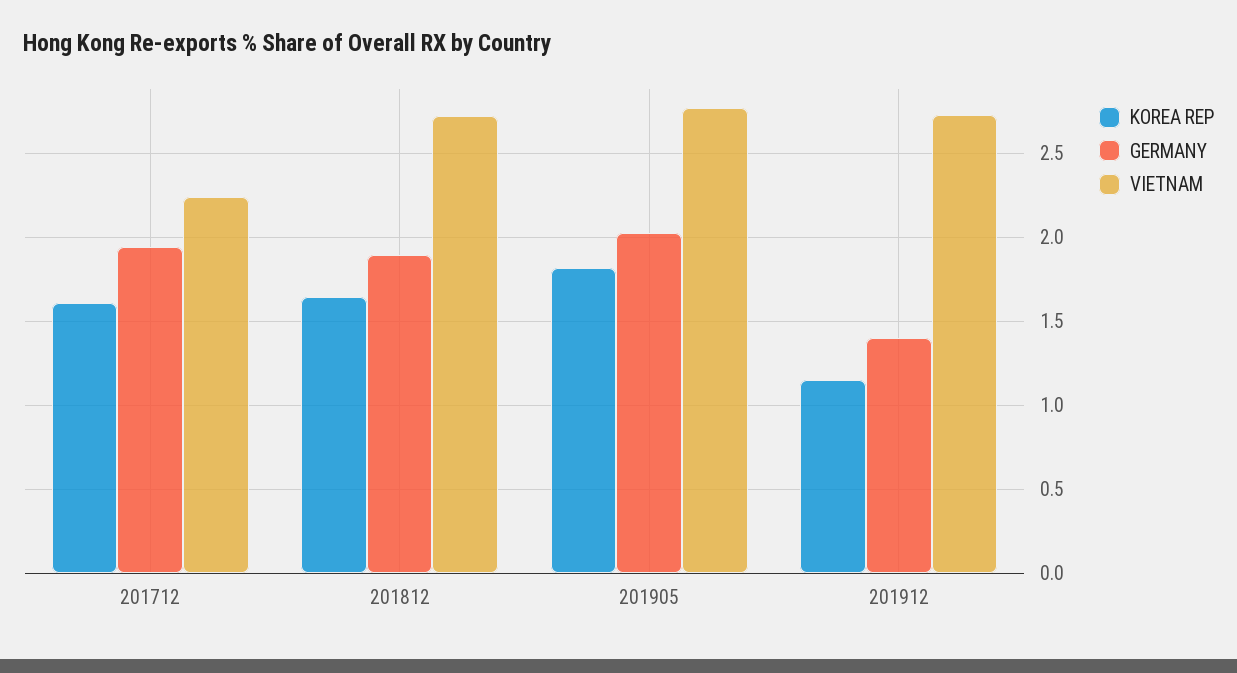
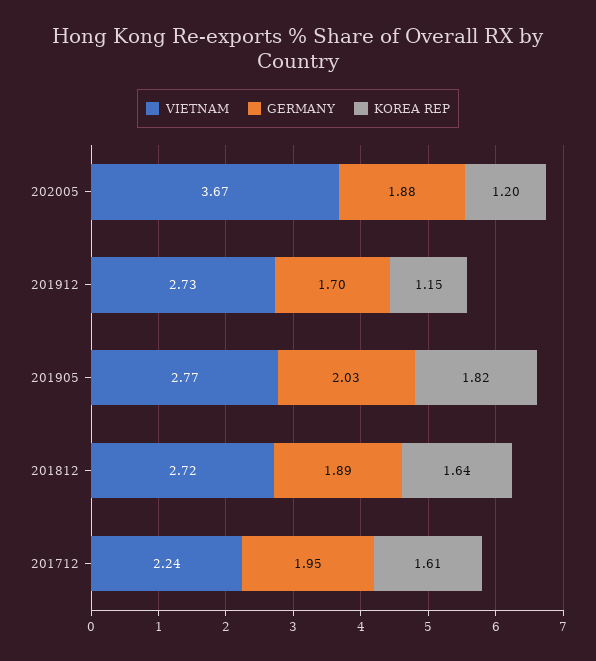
GERMANY, 201912: 1.4 -> 1.7
VIETNAM, 202005: none -> 3.67
GERMANY, 202005: none -> 1.88
KOREA REP, 202005: none -> 1.2

